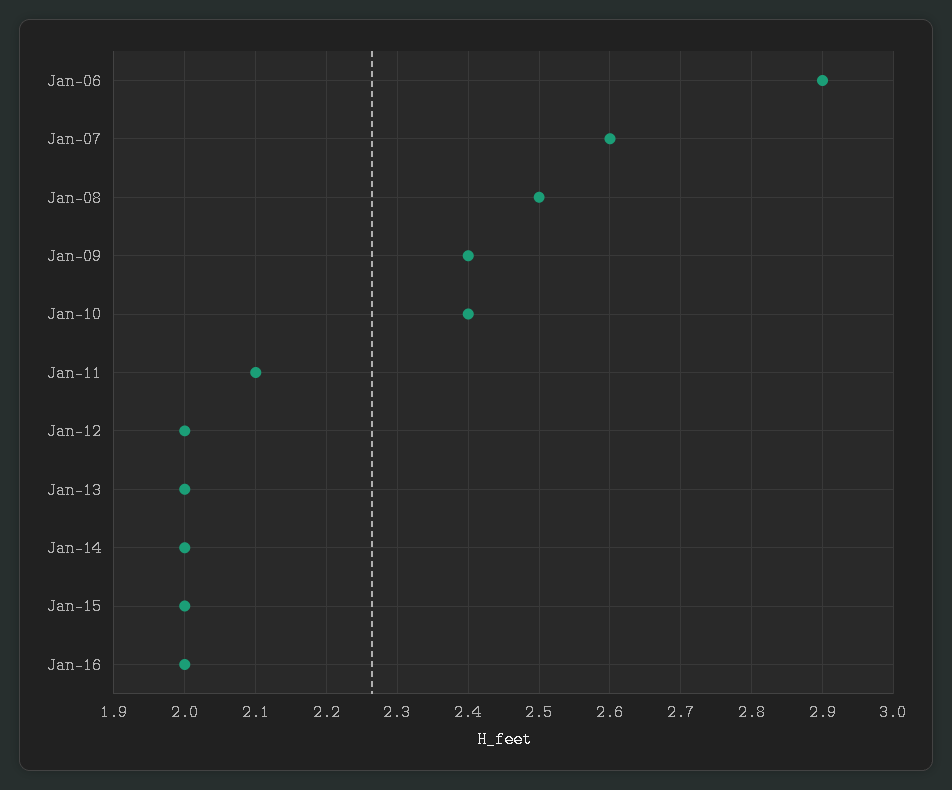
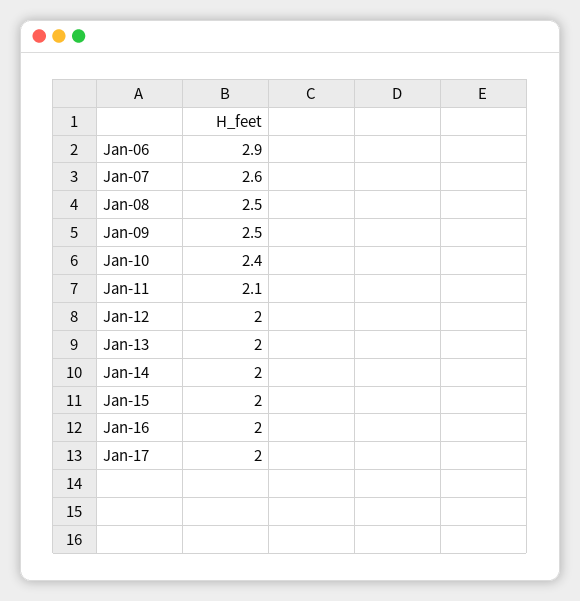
Jan-09: 2.4 -> 2.5
Jan-17: none -> 2

